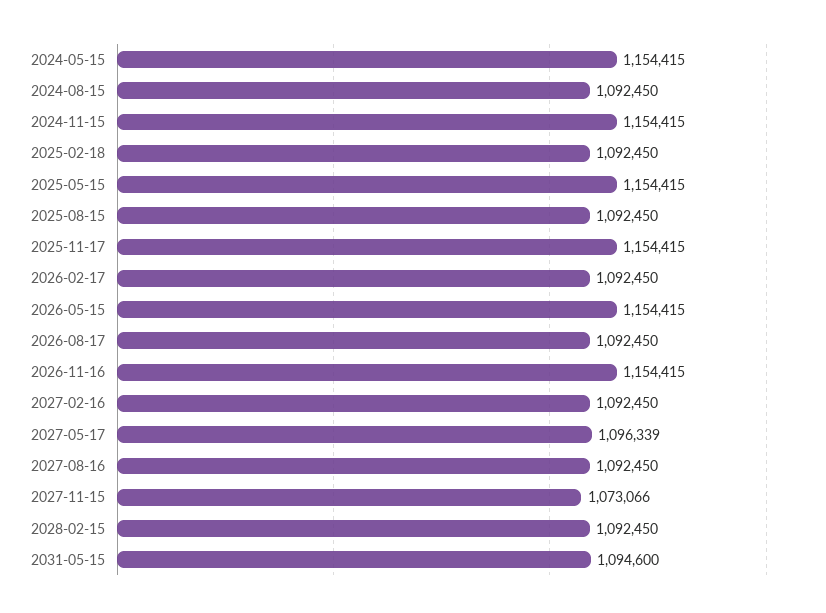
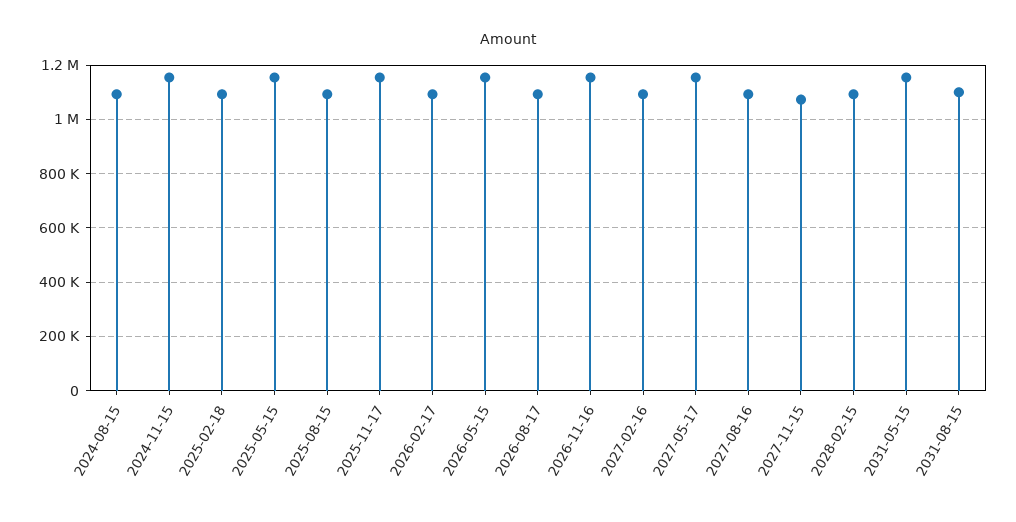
2024-05-15: 1154415 -> none
2027-05-17: 1096339 -> 1150000
2031-05-15: 1094600 -> 1150000
2031-08-15: none -> 1100000

